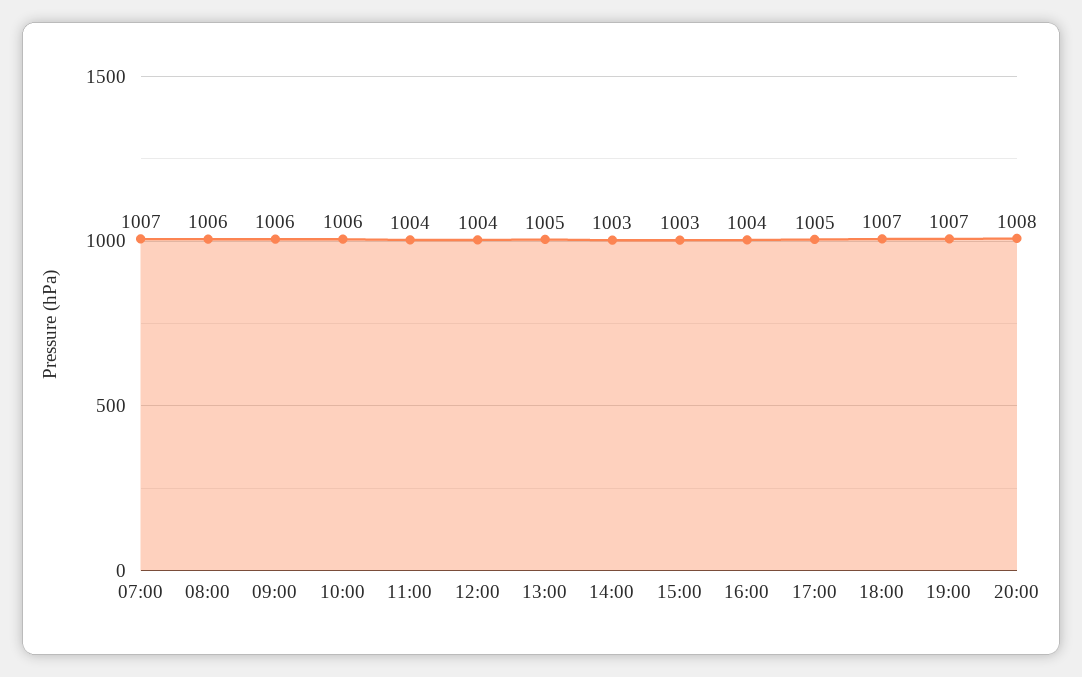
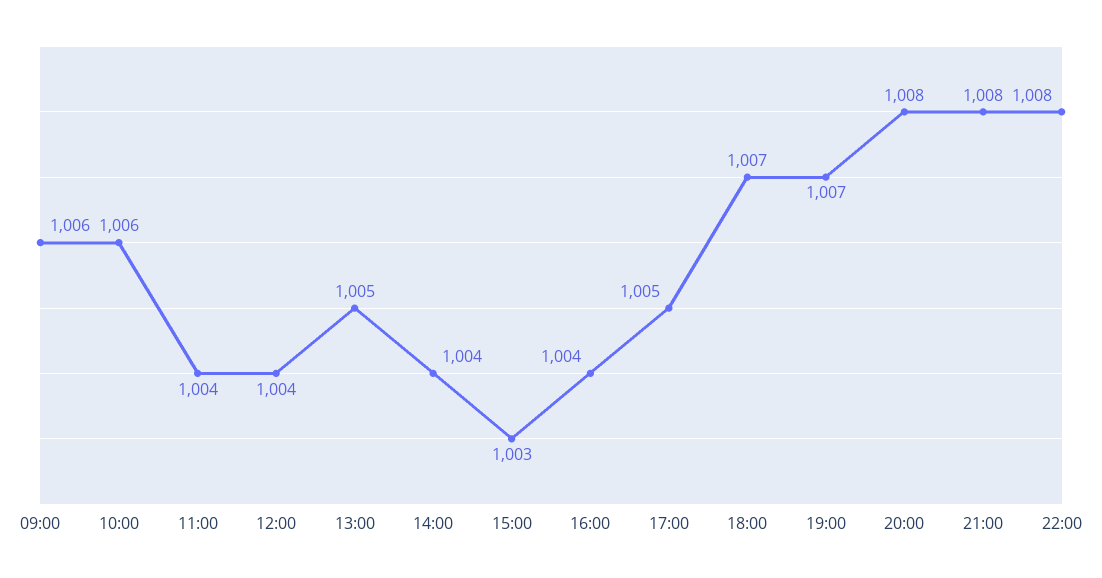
07:00: 1007 -> none
08:00: 1006 -> none
14:00: 1003 -> 1004
21:00: none -> 1008
22:00: none -> 1008

